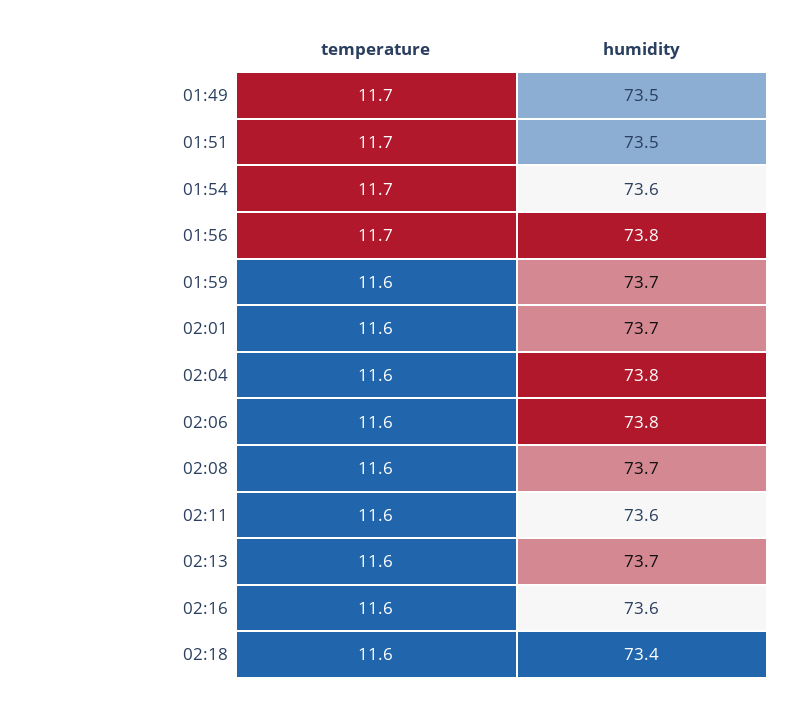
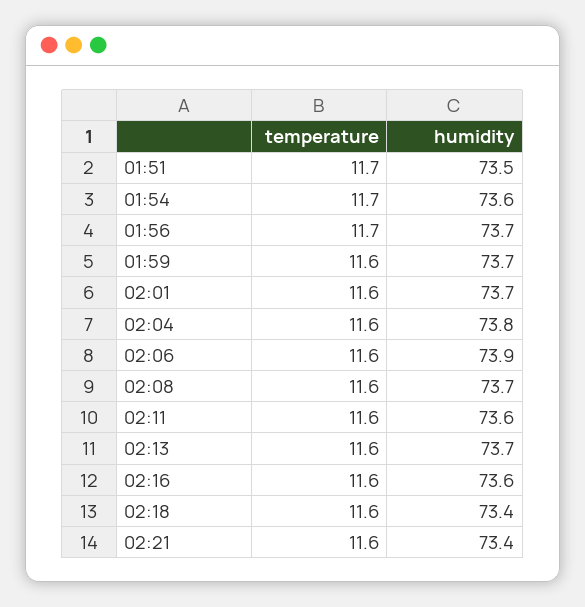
temperature, 01:49: 11.7 -> none
humidity, 01:49: 73.5 -> none
humidity, 01:56: 73.8 -> 73.7
humidity, 02:06: 73.8 -> 73.9
temperature, 02:21: none -> 11.6
humidity, 02:21: none -> 73.4

